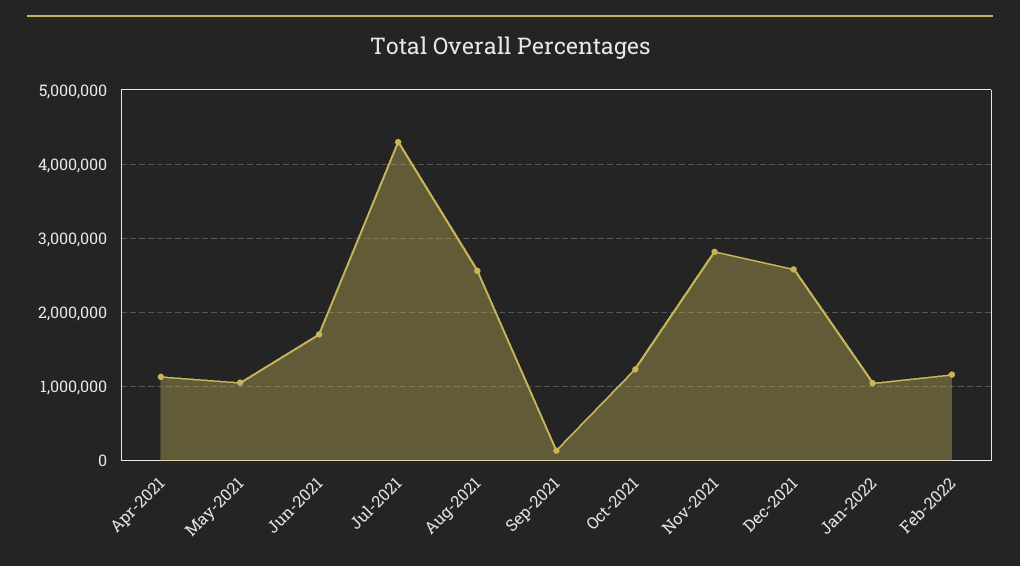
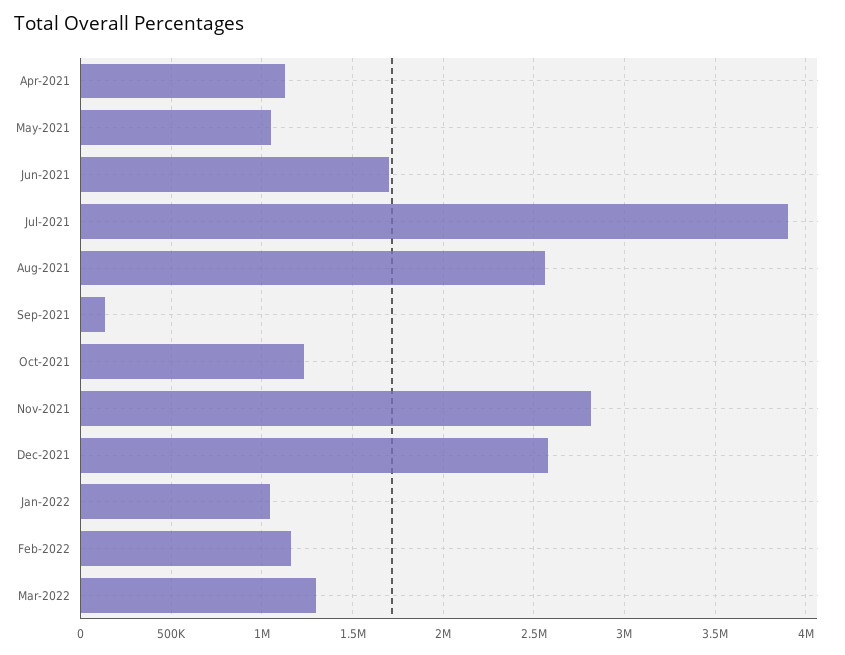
Jul-2021: 4300000 -> 3900000
Mar-2022: none -> 1300000

